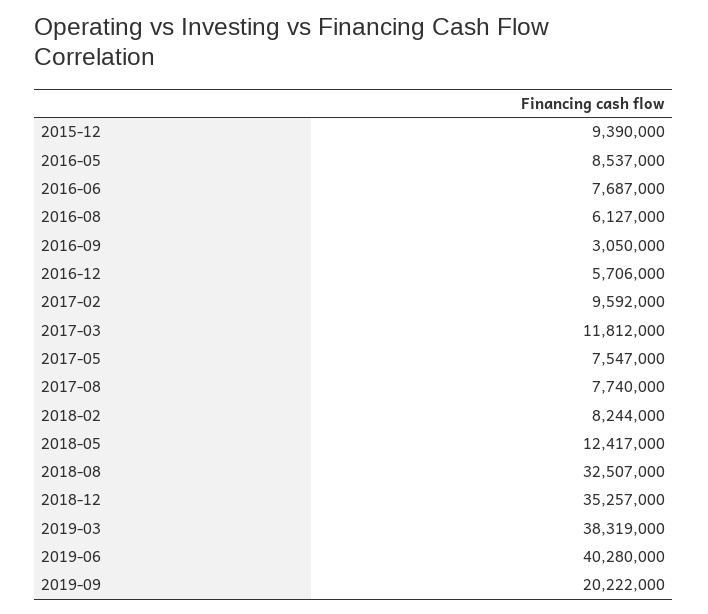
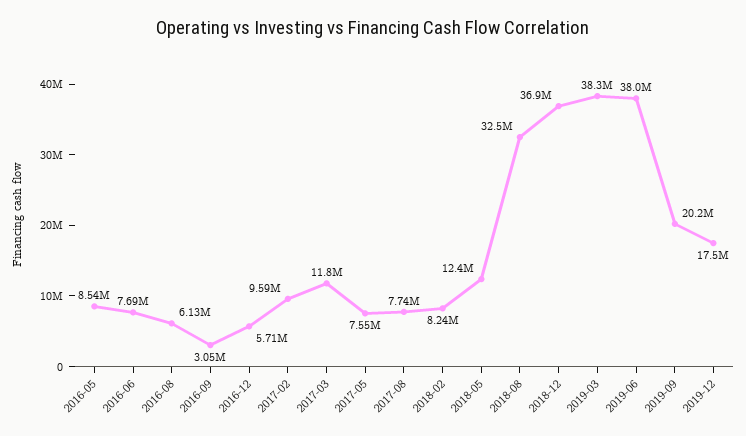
2015-12: 9390000 -> none
2018-12: 35257000 -> 36900000
2019-06: 40280000 -> 38000000
2019-12: none -> 17500000

